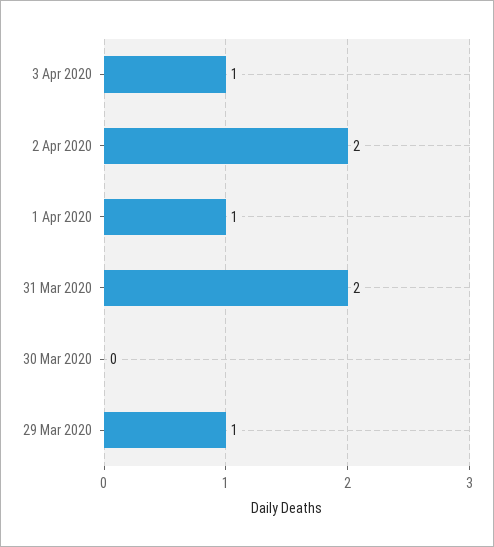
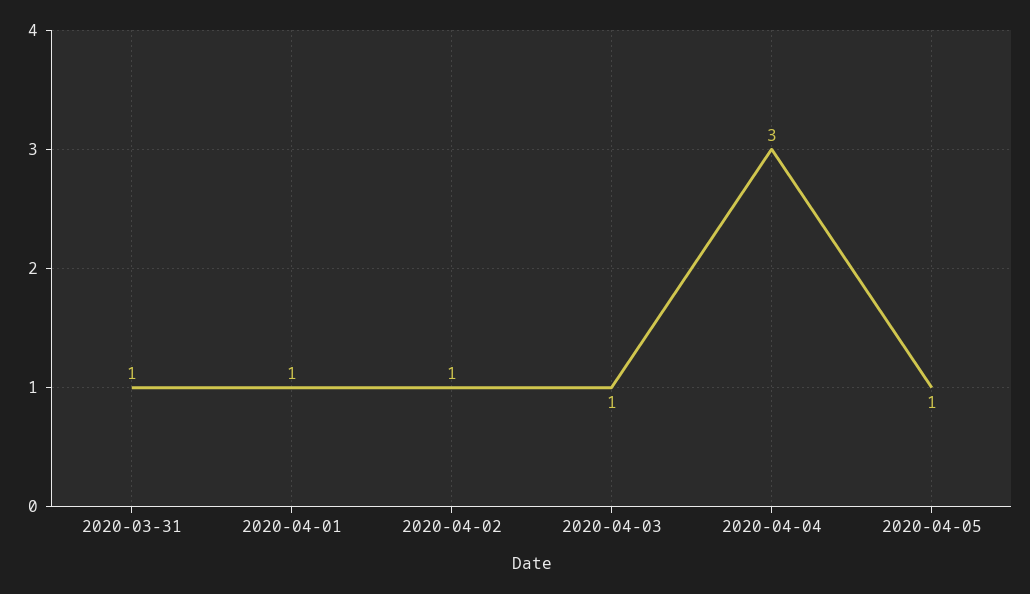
2 Apr 2020: 2 -> 1
31 Mar 2020: 2 -> 1
30 Mar 2020: 0 -> none
29 Mar 2020: 1 -> none
2020-04-04: none -> 3
2020-04-05: none -> 1

